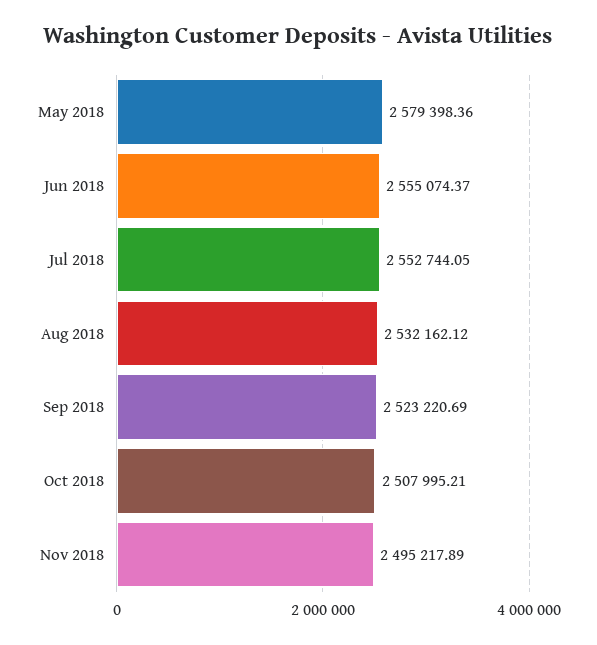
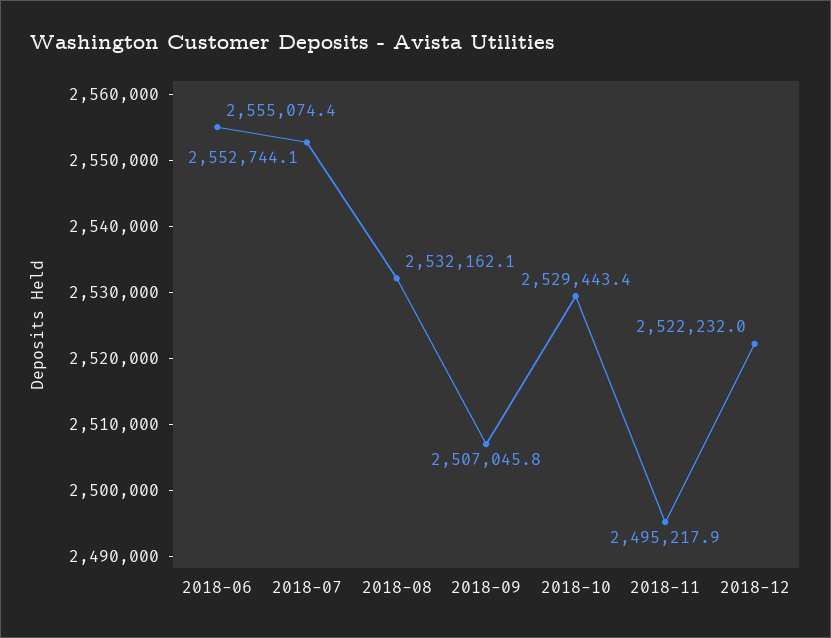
May 2018: 2579398.36 -> none
Sep 2018: 2523220.69 -> 2507045.8
Oct 2018: 2507995.21 -> 2529443.4
2018-12: none -> 2522232

